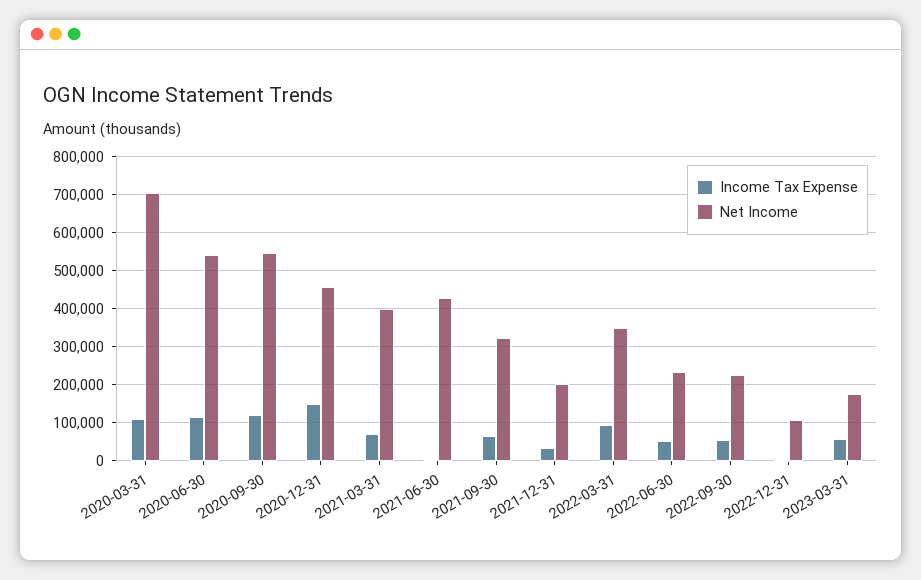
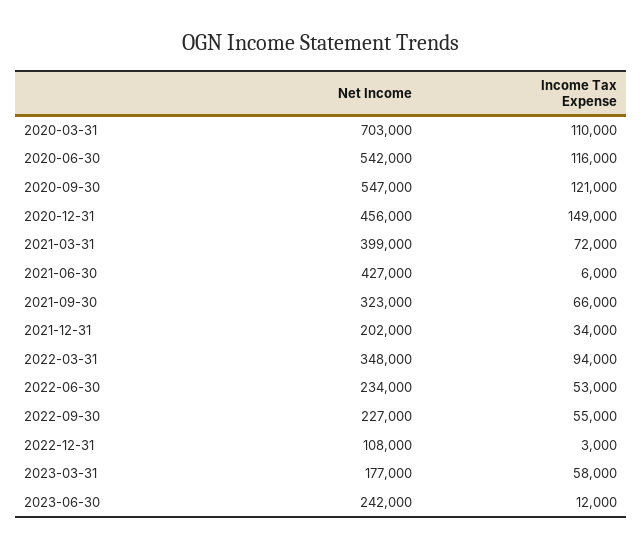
Net Income, 2023-06-30: none -> 242000
Income Tax Expense, 2023-06-30: none -> 12000

